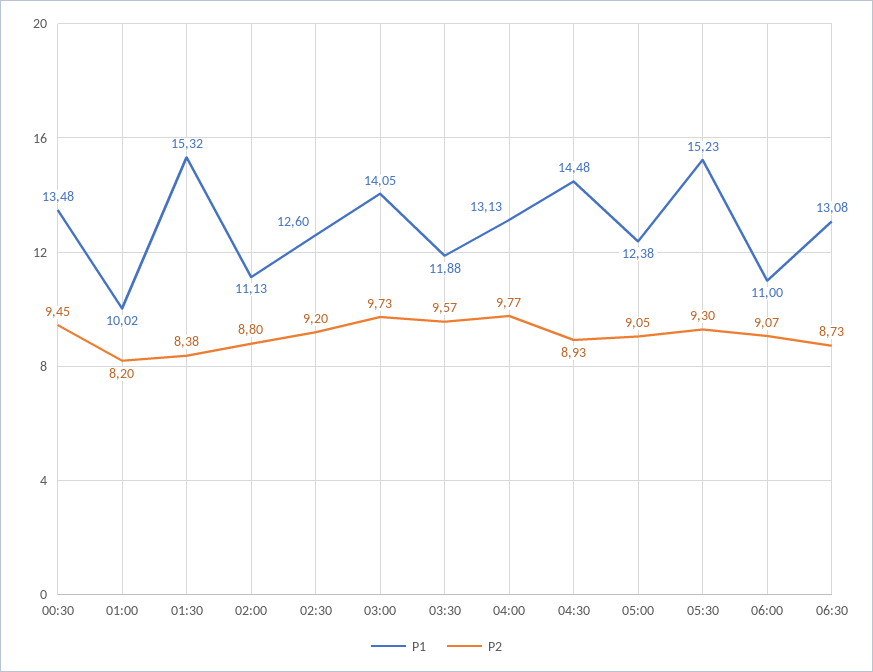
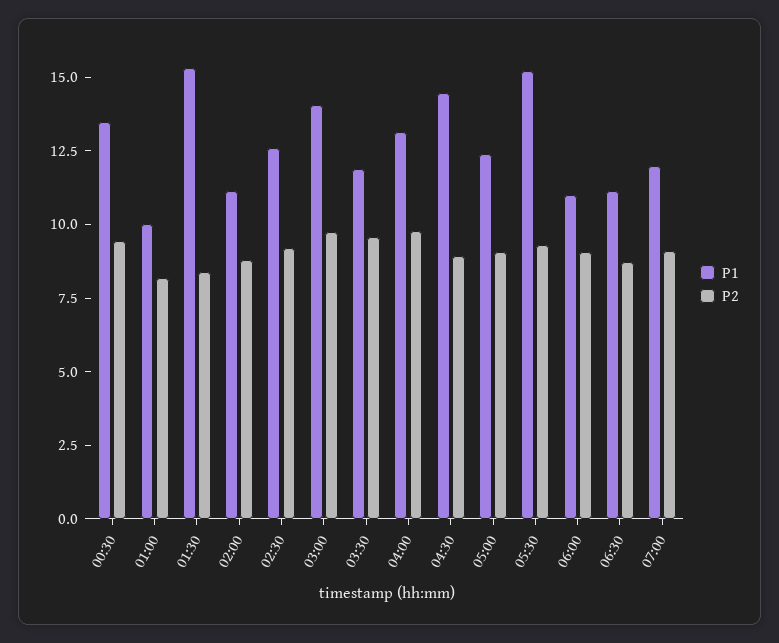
P1, 06:30: 13.08 -> 11
P1, 07:00: none -> 12
P2, 07:00: none -> 9

